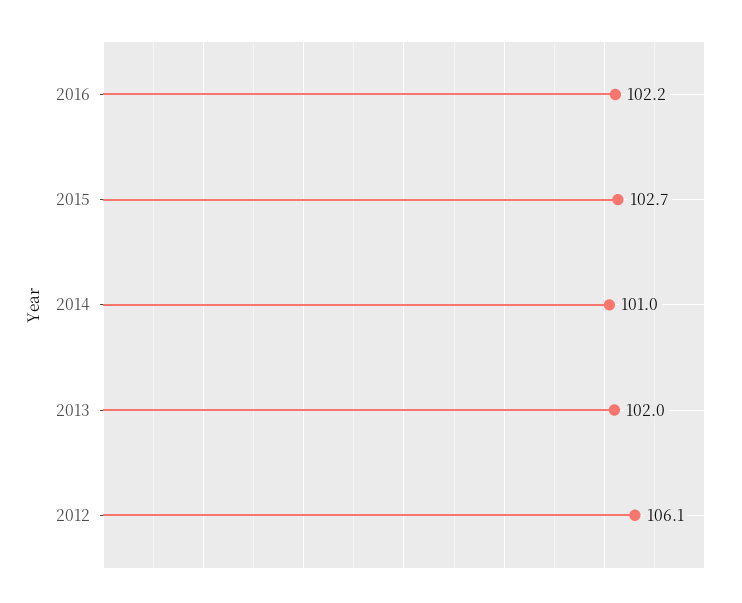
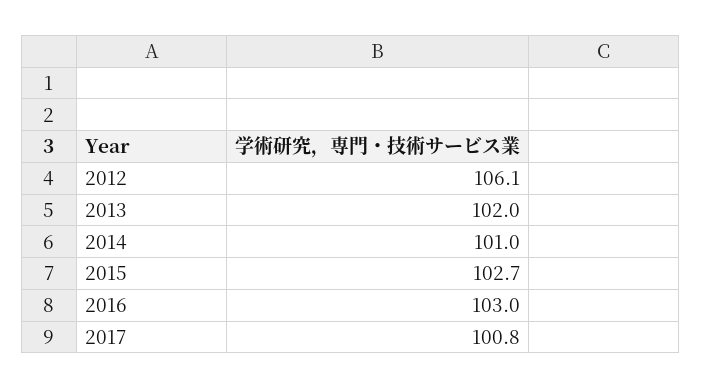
2016: 102.2 -> 103
2017: none -> 100.8

